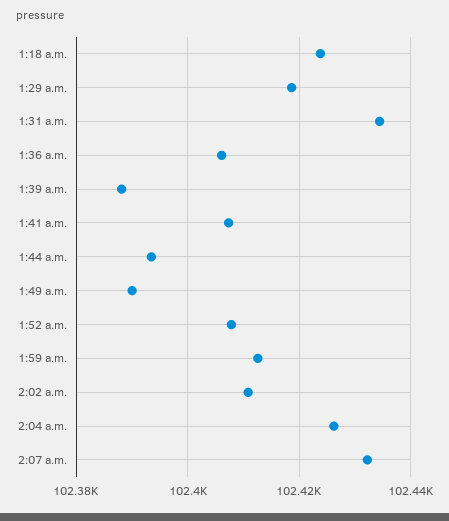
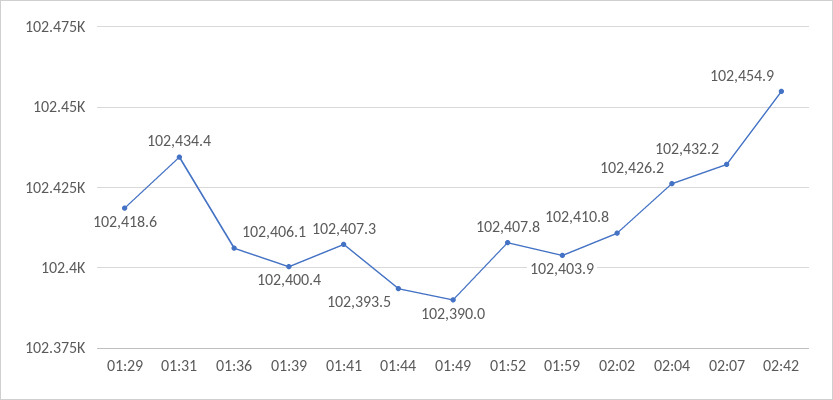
1:18 a.m.: 102424 -> none
1:39 a.m.: 102388 -> 102400.4
1:59 a.m.: 102412 -> 102403.9
02:42: none -> 102454.9

